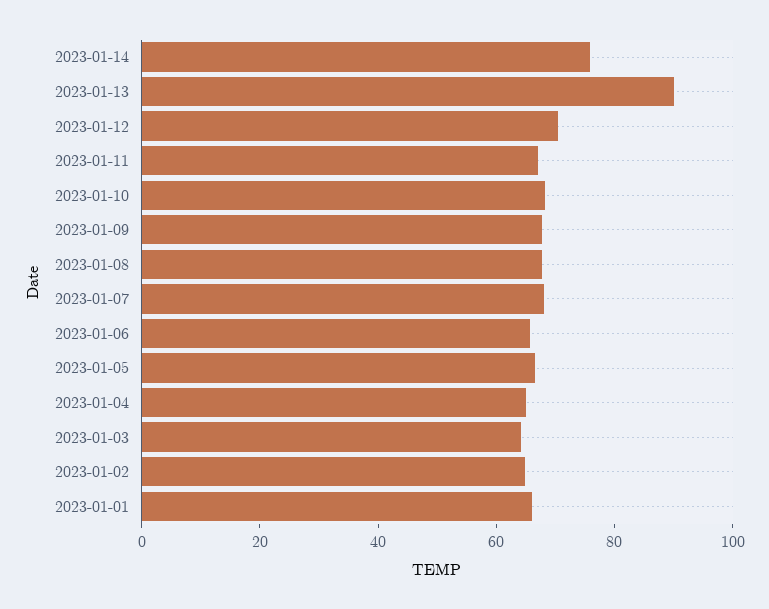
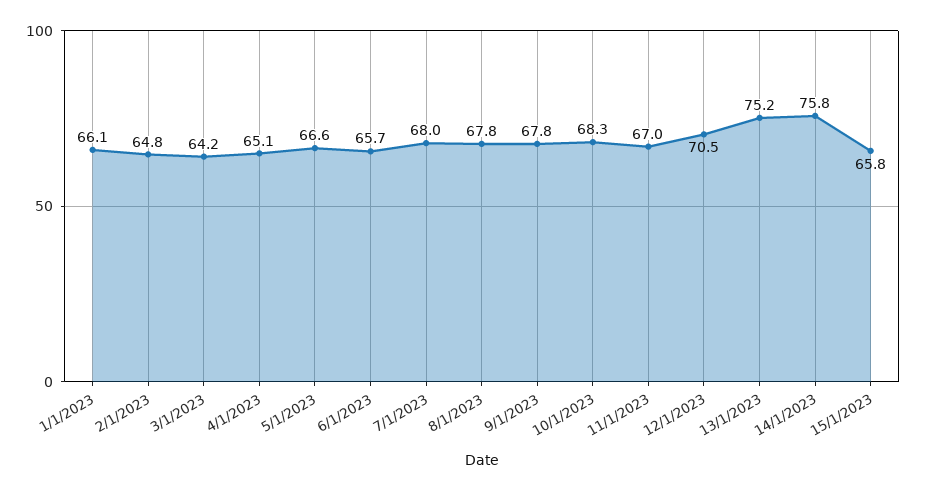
2023-01-13: 90 -> 75.2
15/1/2023: none -> 65.8

